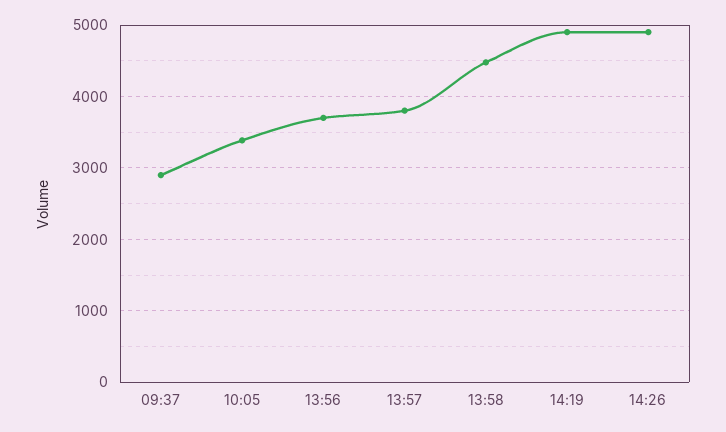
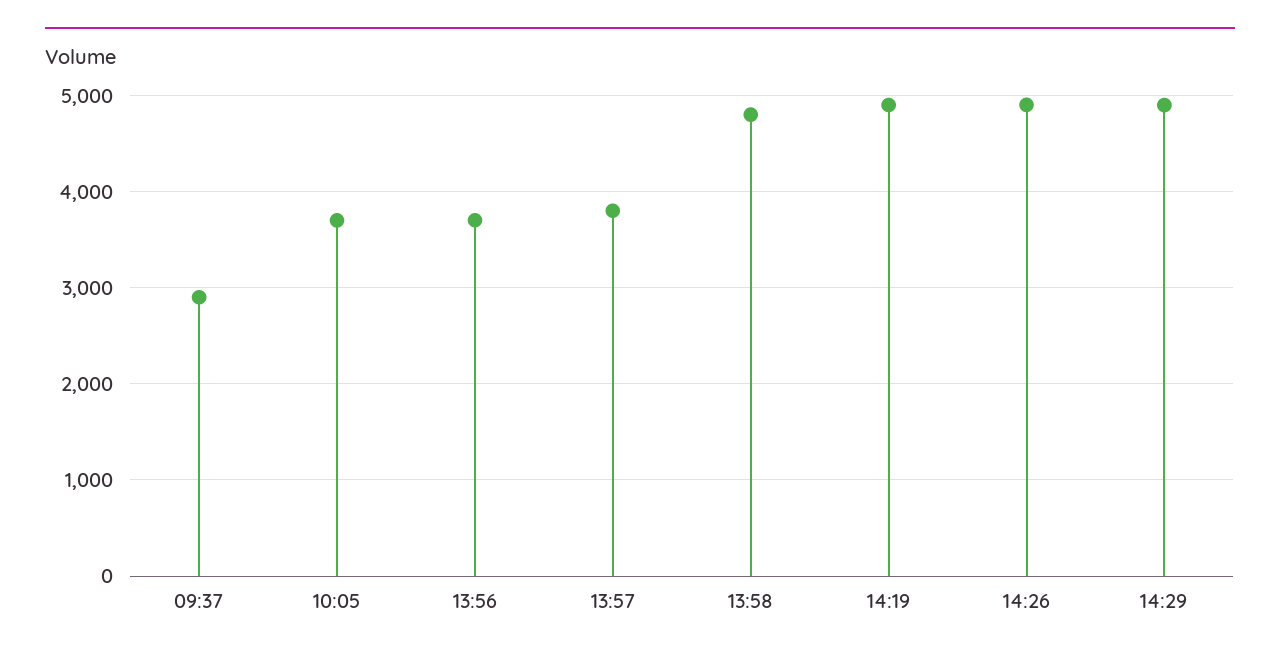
10:05: 3400 -> 3700
13:58: 4500 -> 4800
14:29: none -> 4900

